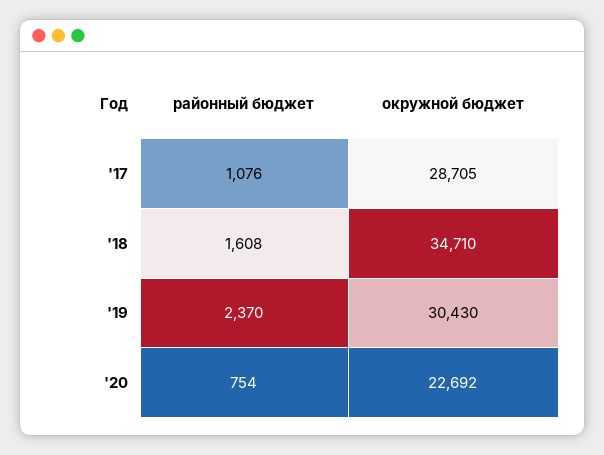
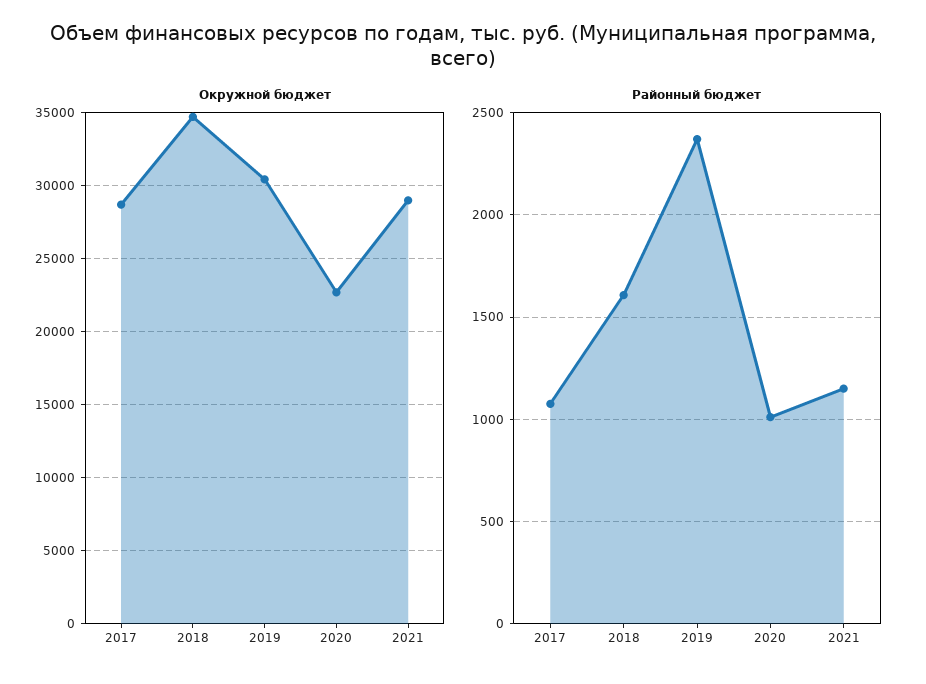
районный бюджет, '20: 754 -> 1000
окружной бюджет, 2021: none -> 29000
районный бюджет, 2021: none -> 1150

